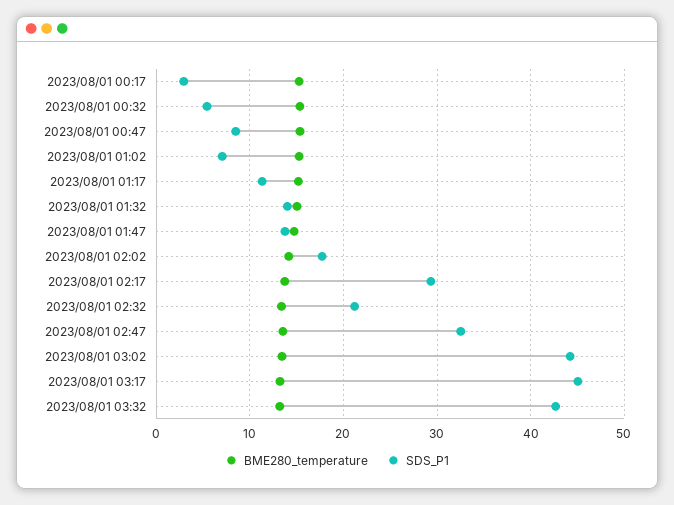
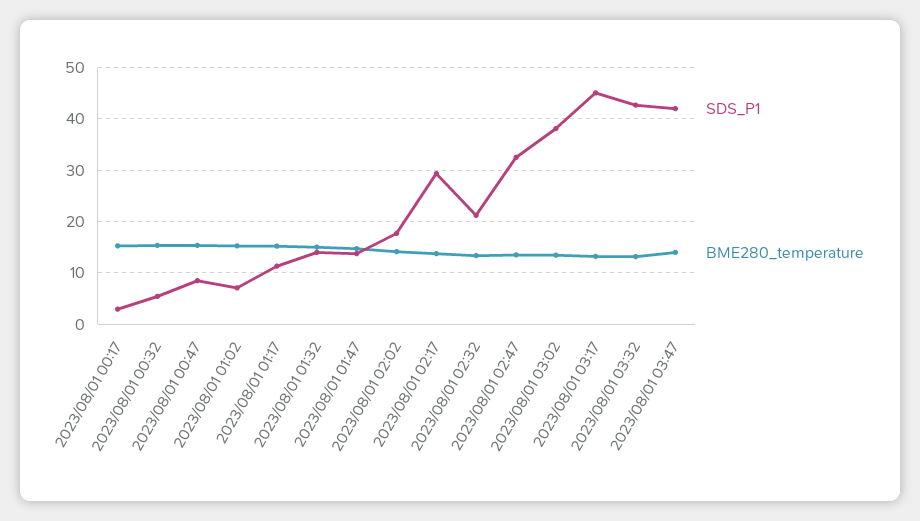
SDS_P1, 2023/08/01 03:02: 44 -> 38
SDS_P1, 2023/08/01 03:47: none -> 42
BME280_temperature, 2023/08/01 03:47: none -> 14

